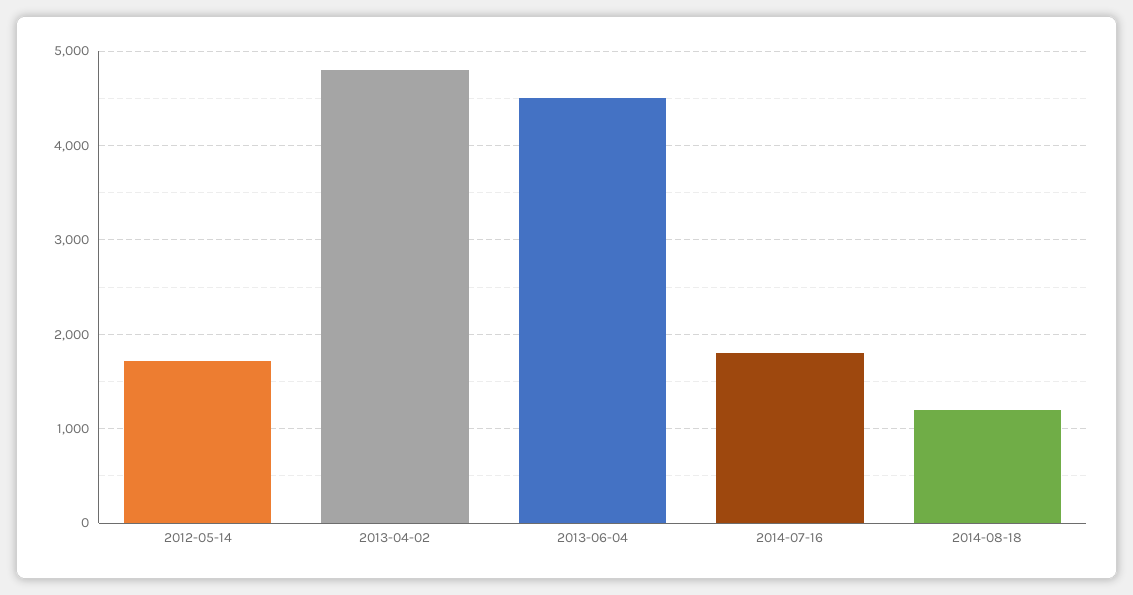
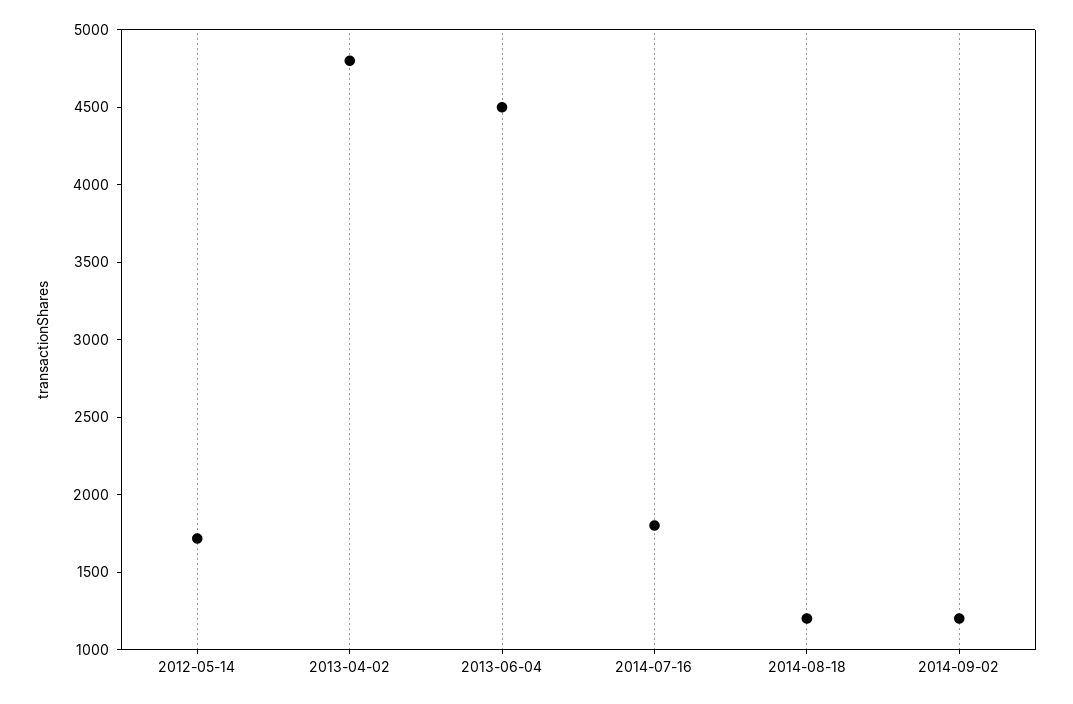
2014-09-02: none -> 1200

